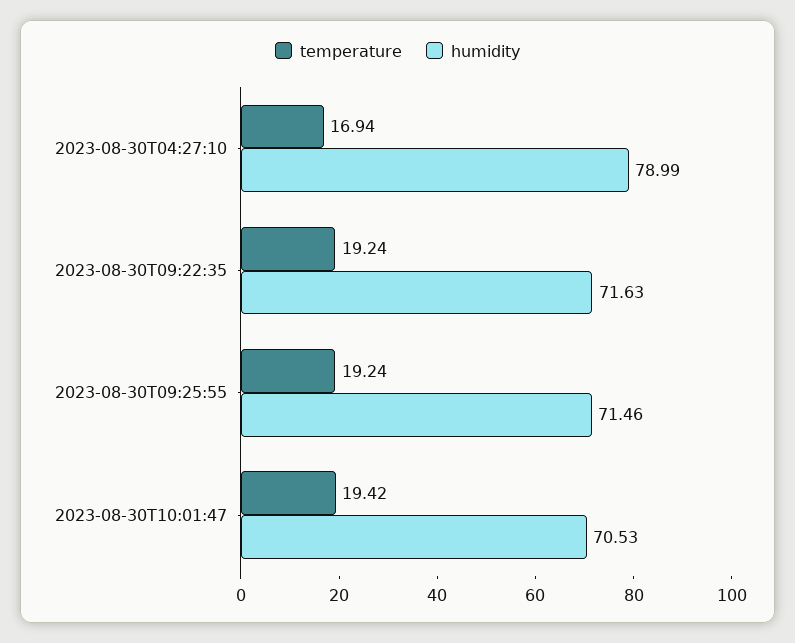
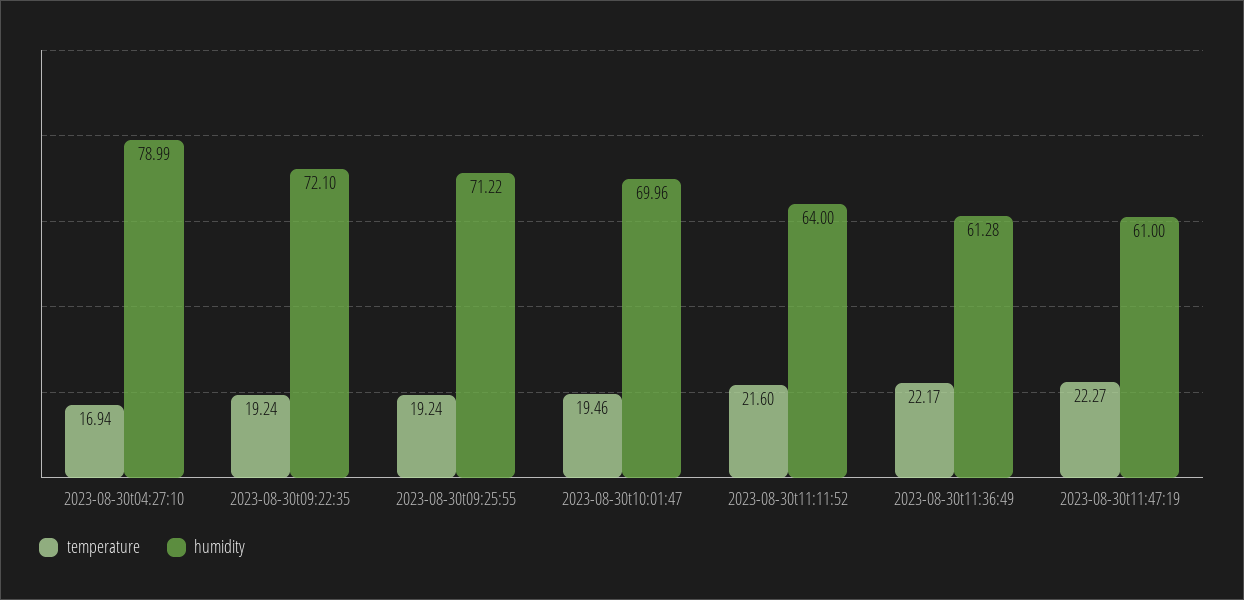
humidity, 2023-08-30T09:22:35: 71.63 -> 72.1
humidity, 2023-08-30T09:25:55: 71.46 -> 71.22
temperature, 2023-08-30T10:01:47: 19.42 -> 19.46
humidity, 2023-08-30T10:01:47: 70.53 -> 69.96
temperature, 2023-08-30t11:11:52: none -> 21.6
humidity, 2023-08-30t11:11:52: none -> 64
temperature, 2023-08-30t11:36:49: none -> 22.17
humidity, 2023-08-30t11:36:49: none -> 61.28
temperature, 2023-08-30t11:47:19: none -> 22.27
humidity, 2023-08-30t11:47:19: none -> 61

